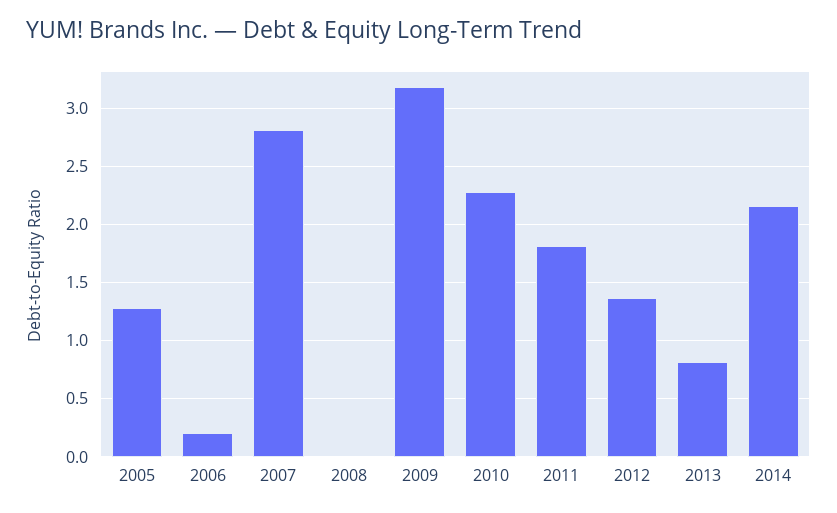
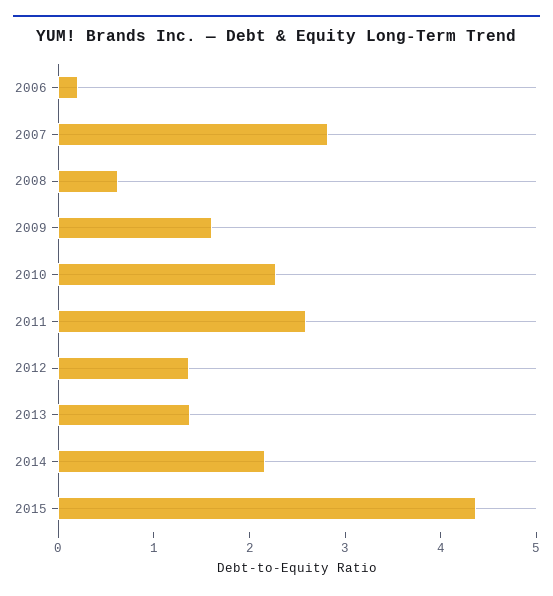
2005: 1.3 -> none
2008: 0 -> 0.6
2009: 3.2 -> 1.6
2011: 1.8 -> 2.6
2013: 0.8 -> 1.4
2015: none -> 4.4

